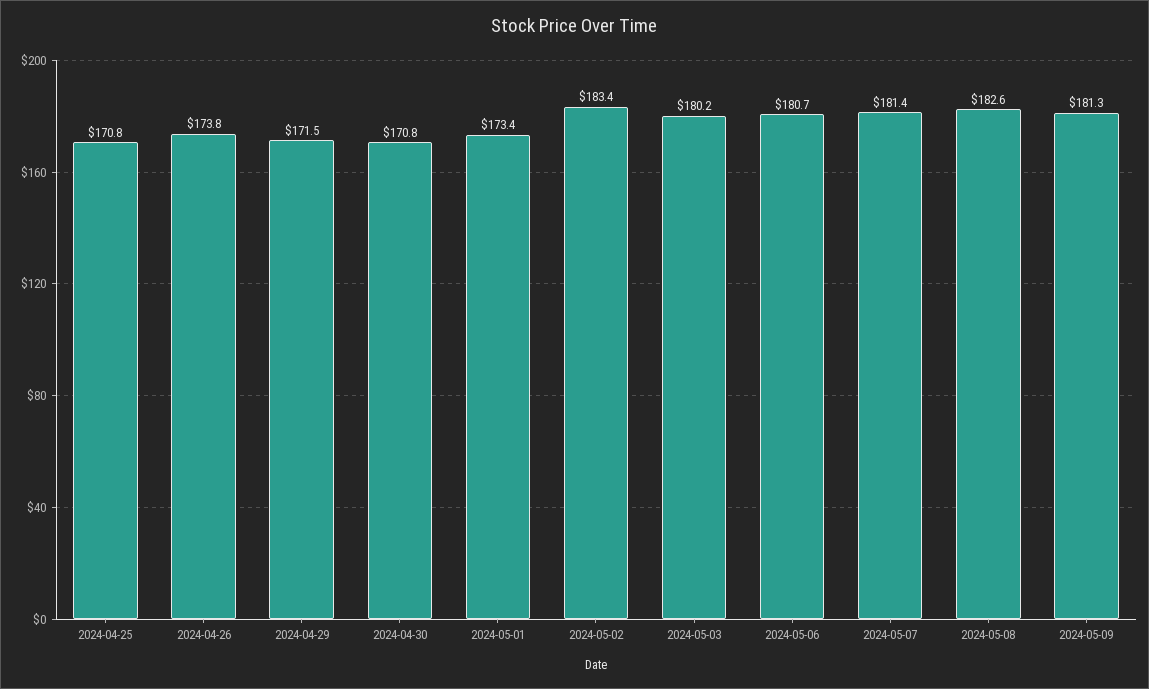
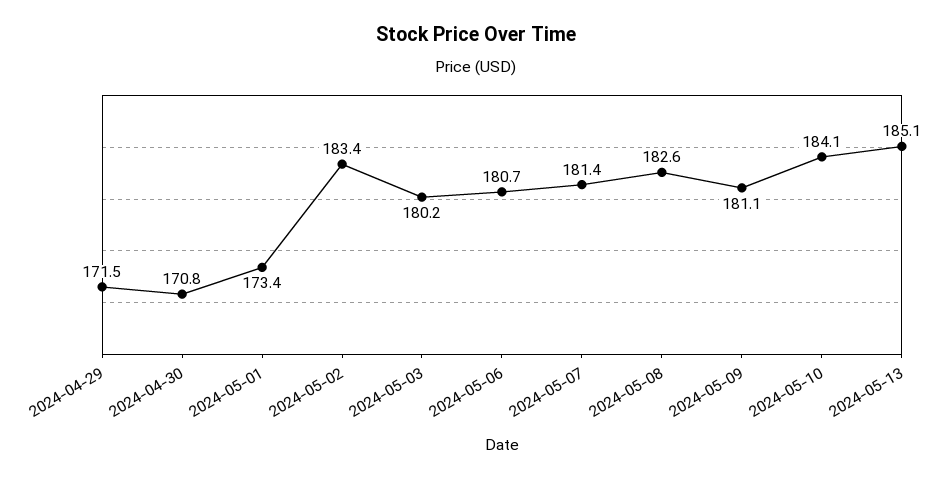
2024-04-25: 170.8 -> none
2024-04-26: 173.8 -> none
2024-05-09: 181.3 -> 181.1
2024-05-10: none -> 184.1
2024-05-13: none -> 185.1

